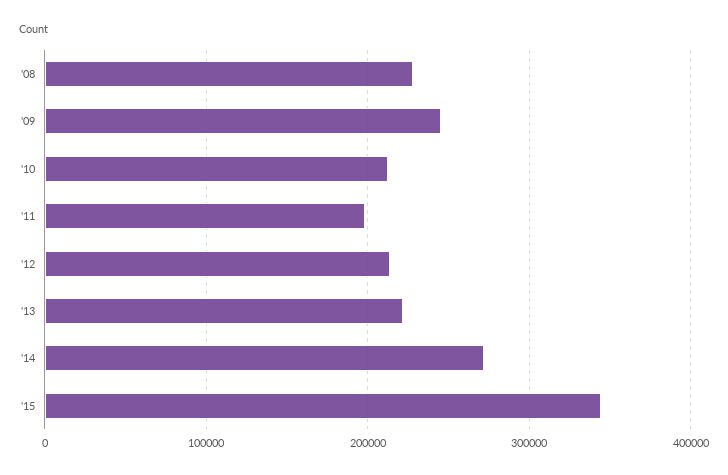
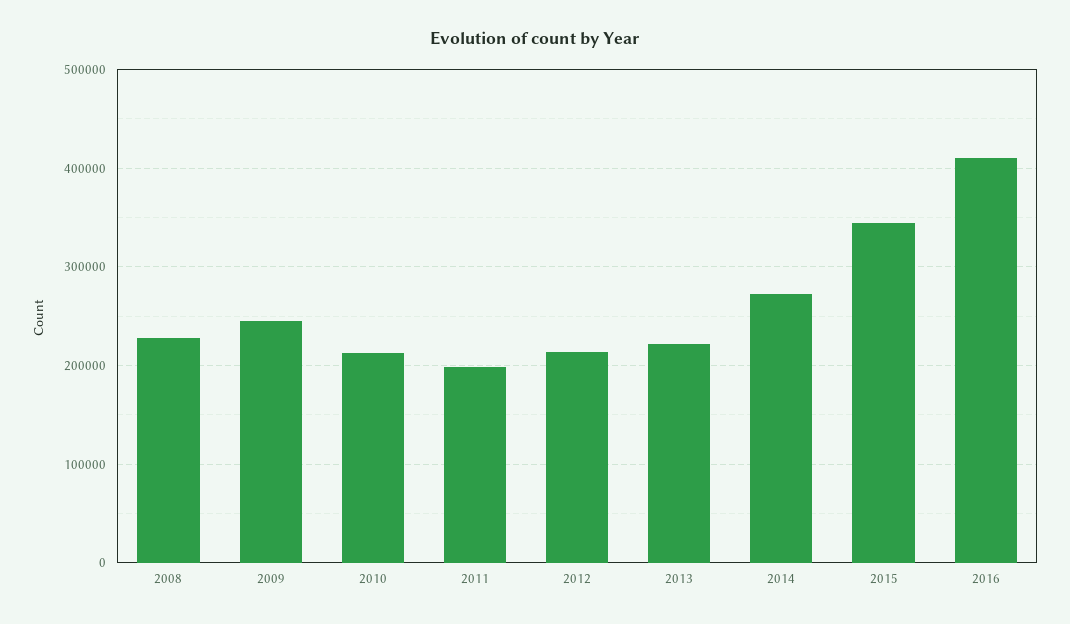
2016: none -> 410000

